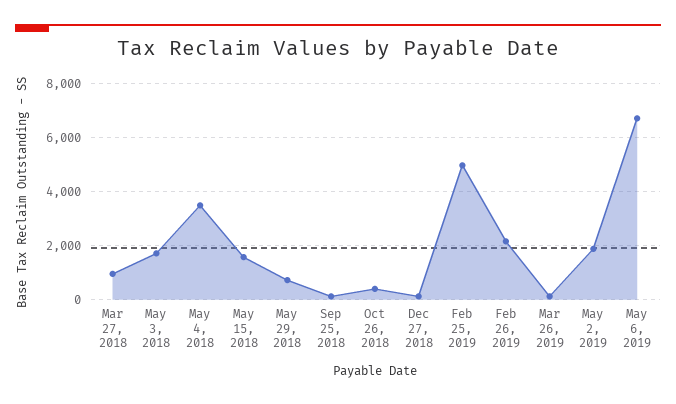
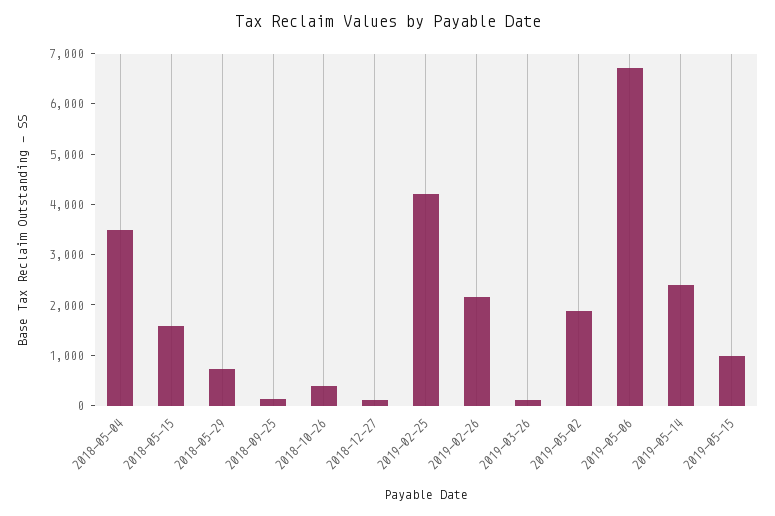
Mar 27, 2018: 1000 -> none
May 3, 2018: 1750 -> none
Feb 25, 2019: 5000 -> 4200
2019-05-14: none -> 2400
2019-05-15: none -> 1000

